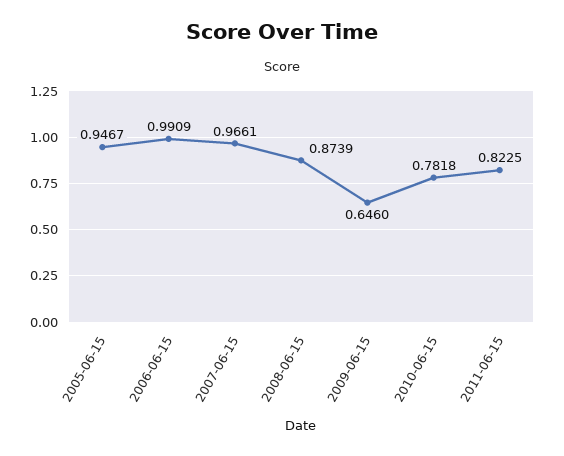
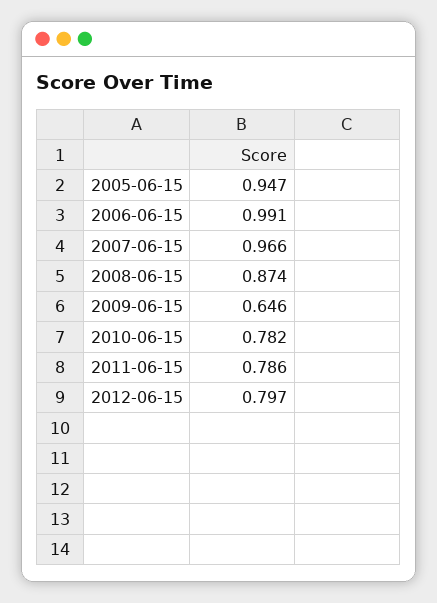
2011-06-15: 0.8225 -> 0.786
2012-06-15: none -> 0.797

